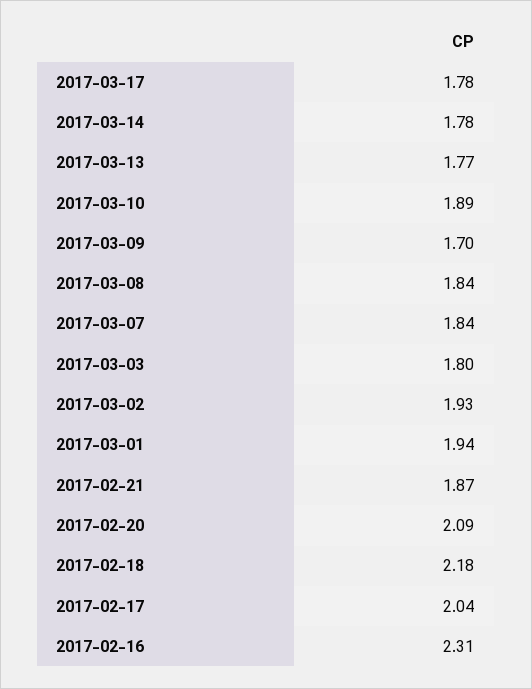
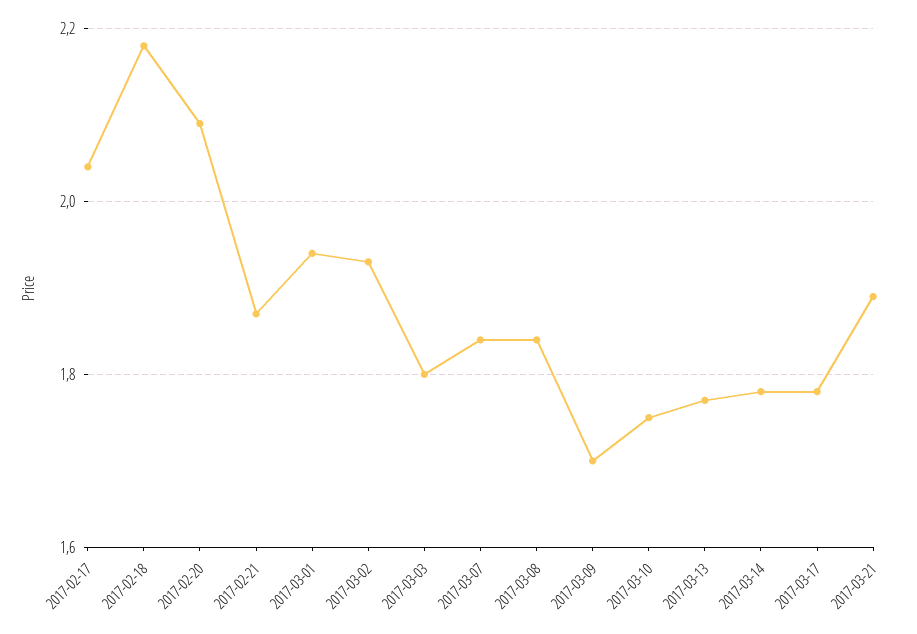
2017-03-10: 1.89 -> 1.75
2017-02-16: 2.31 -> none
2017-03-21: none -> 1.9

